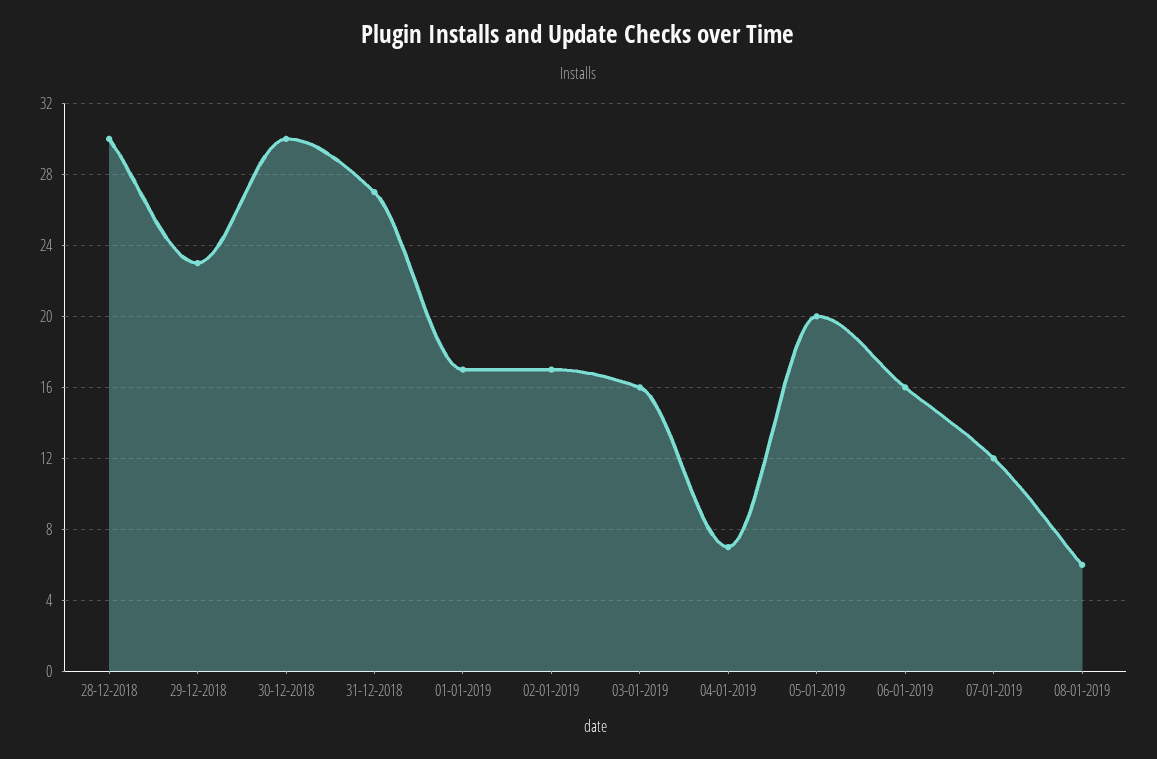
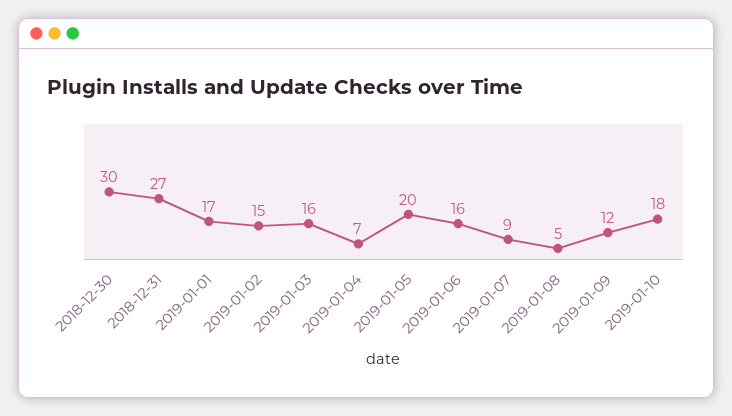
28-12-2018: 30 -> none
29-12-2018: 23 -> none
02-01-2019: 17 -> 15
07-01-2019: 12 -> 9
08-01-2019: 6 -> 5
2019-01-09: none -> 12
2019-01-10: none -> 18

